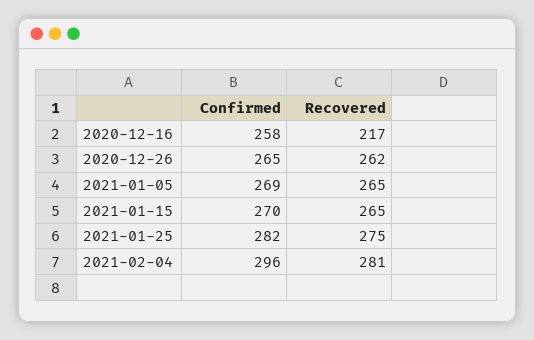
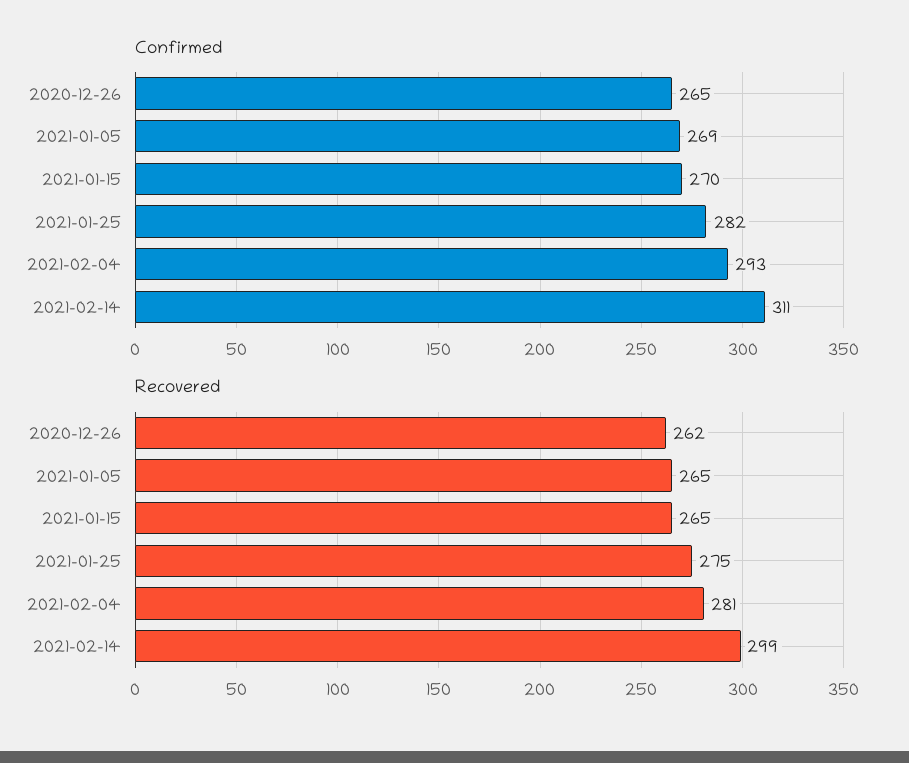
Confirmed, 2020-12-16: 258 -> none
Recovered, 2020-12-16: 217 -> none
Confirmed, 2021-02-04: 296 -> 293
Confirmed, 2021-02-14: none -> 311
Recovered, 2021-02-14: none -> 299

